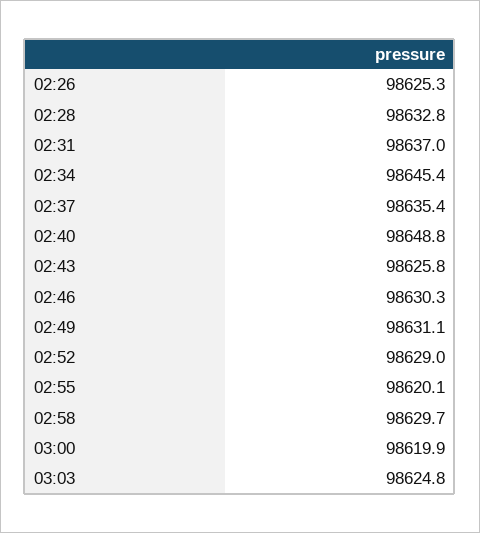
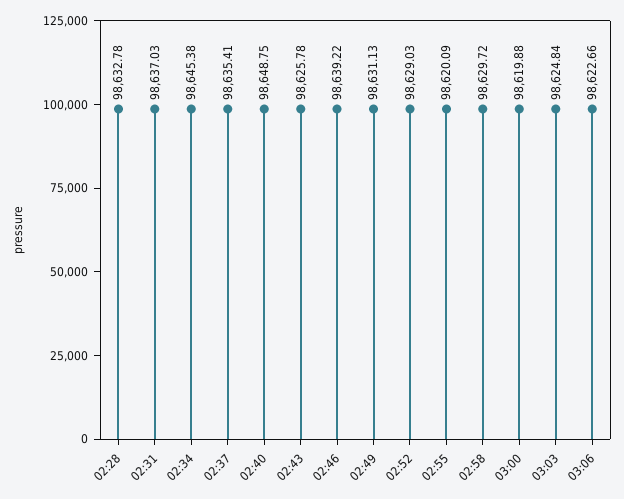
02:26: 98625.3 -> none
02:46: 98630.3 -> 98639.22
03:06: none -> 98622.66

